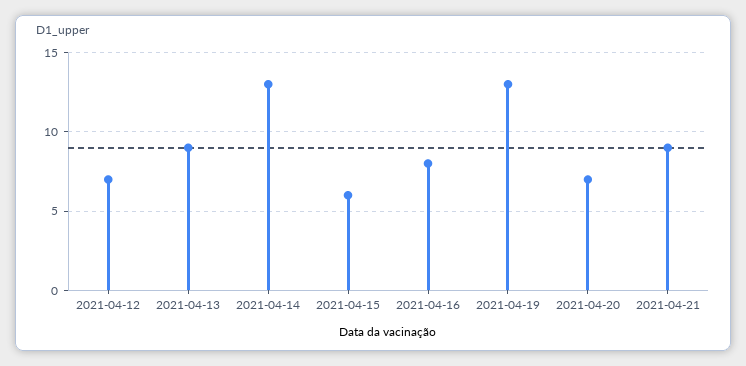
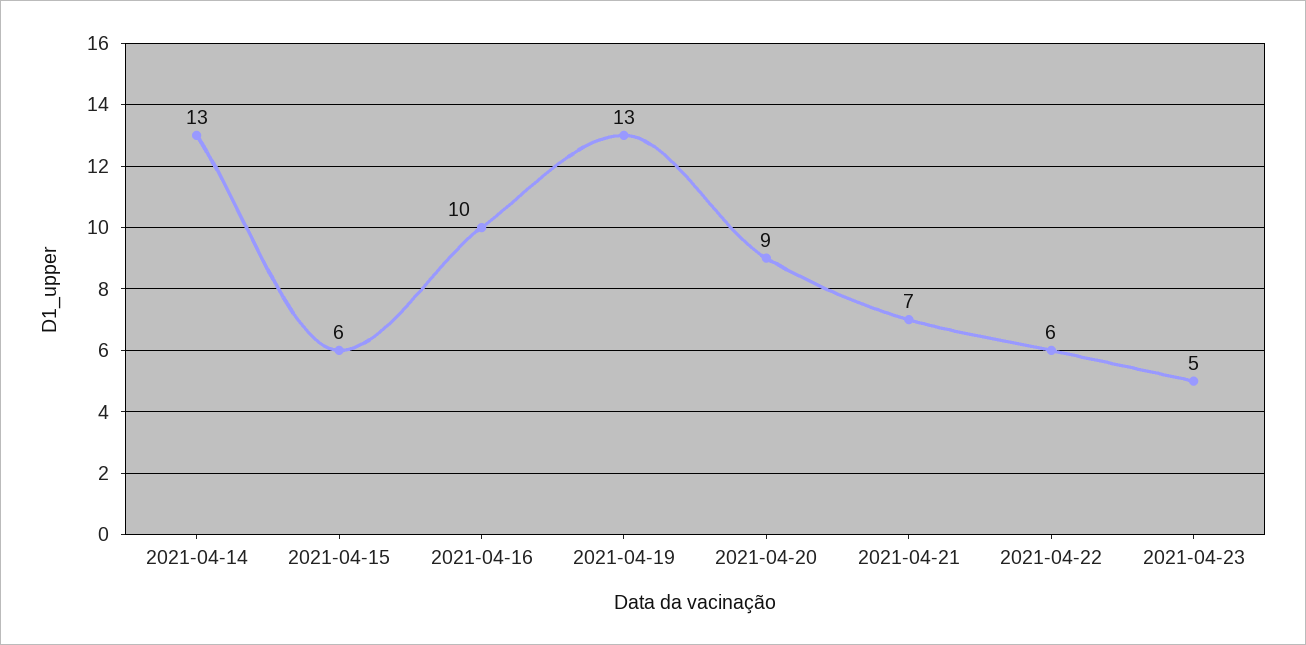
2021-04-12: 7 -> none
2021-04-13: 9 -> none
2021-04-16: 8 -> 10
2021-04-20: 7 -> 9
2021-04-21: 9 -> 7
2021-04-22: none -> 6
2021-04-23: none -> 5

